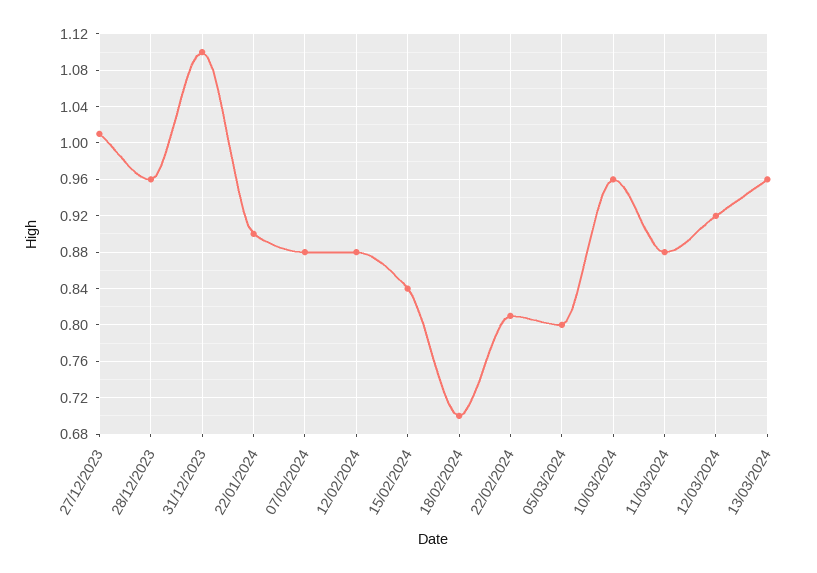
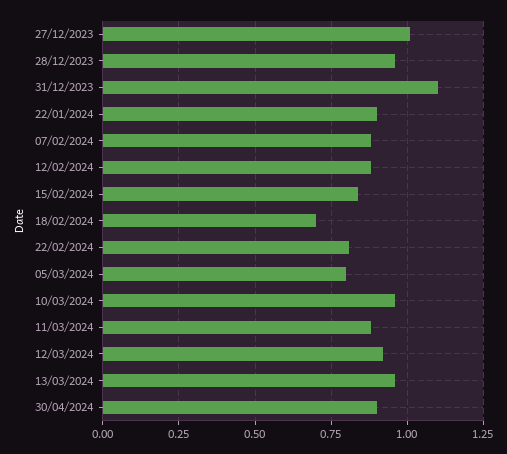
30/04/2024: none -> 0.9

